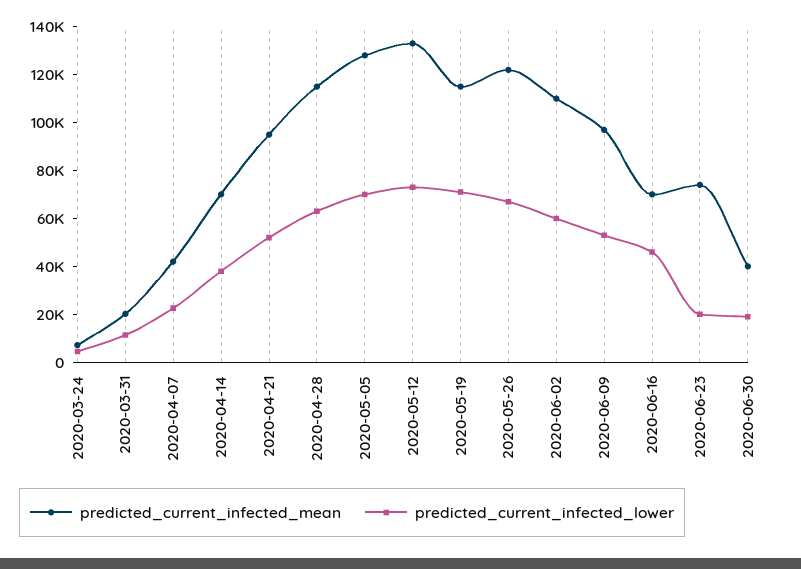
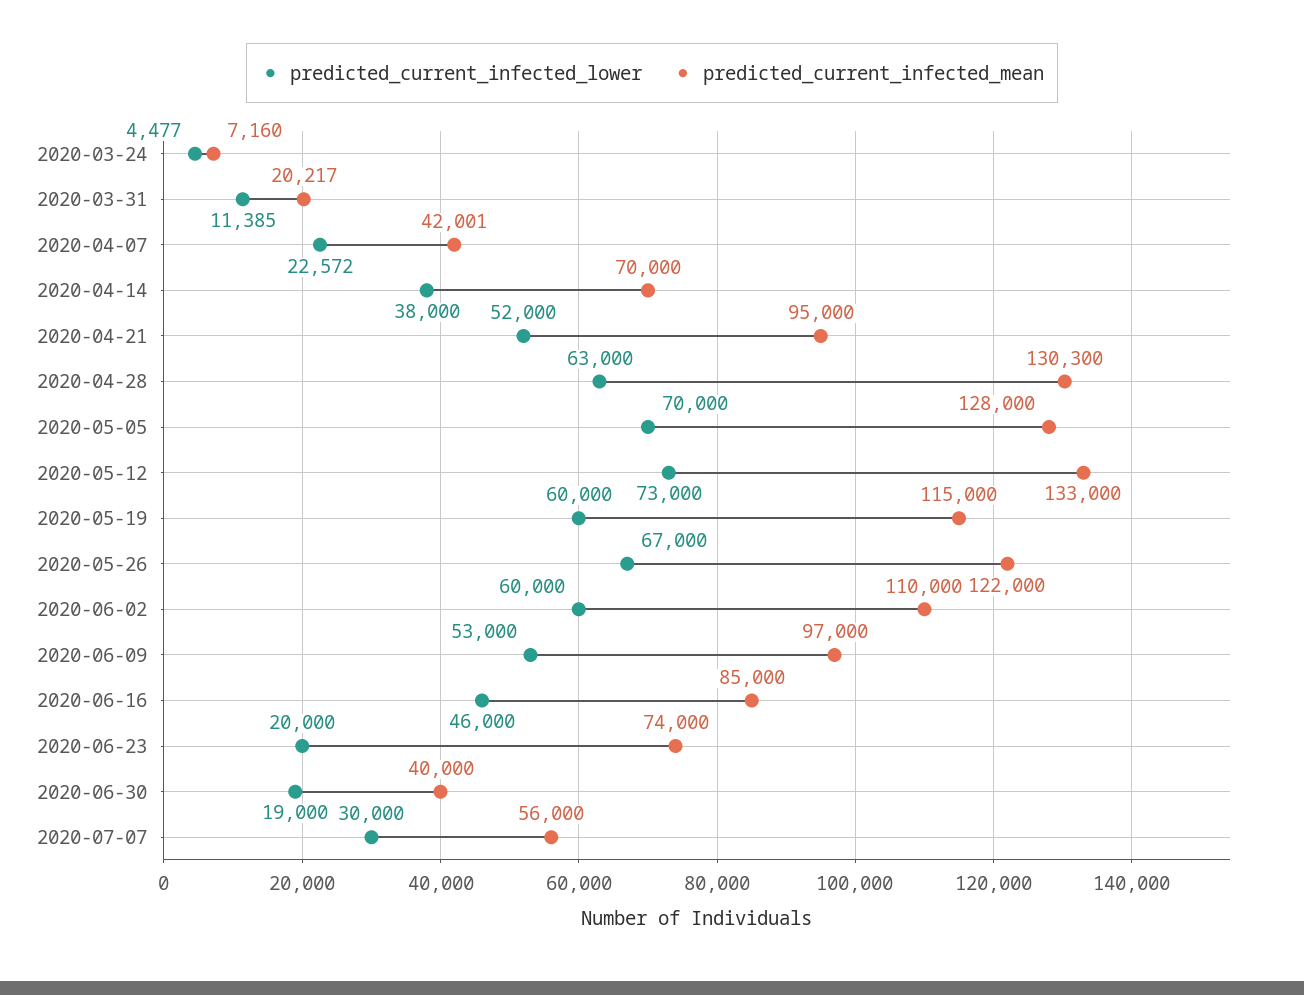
predicted_current_infected_mean, 2020-04-28: 115000 -> 130300
predicted_current_infected_lower, 2020-05-19: 70000 -> 60000
predicted_current_infected_mean, 2020-06-16: 70000 -> 85000
predicted_current_infected_lower, 2020-07-07: none -> 30000
predicted_current_infected_mean, 2020-07-07: none -> 56000

